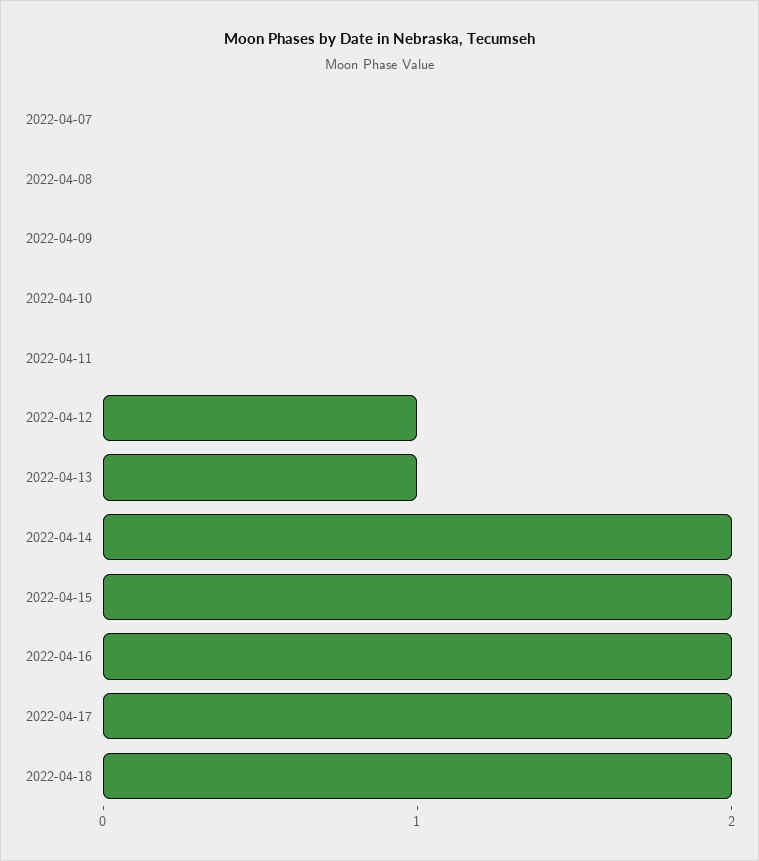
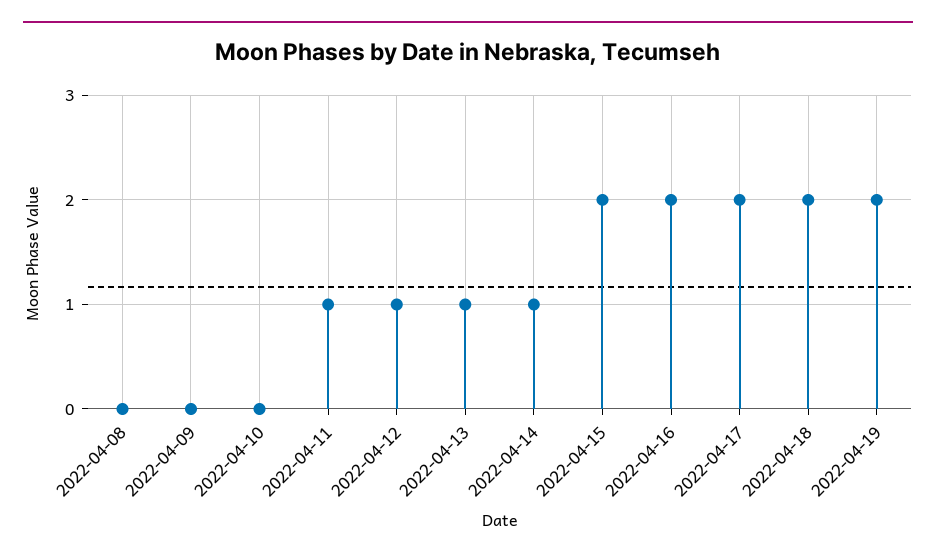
2022-04-07: 0 -> none
2022-04-11: 0 -> 1
2022-04-14: 2 -> 1
2022-04-19: none -> 2

